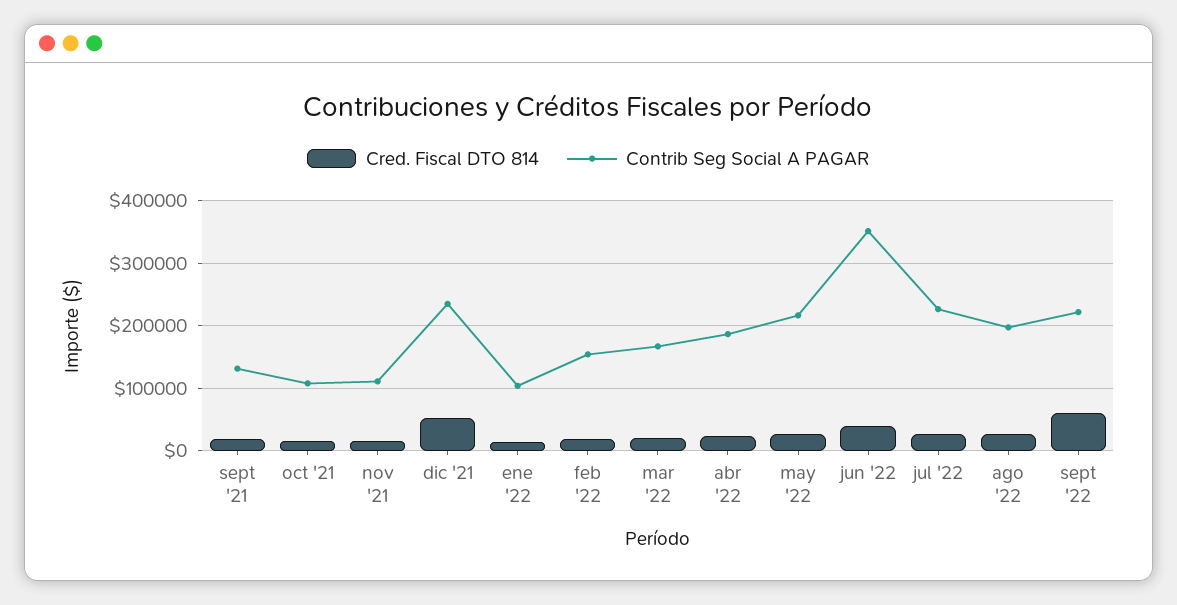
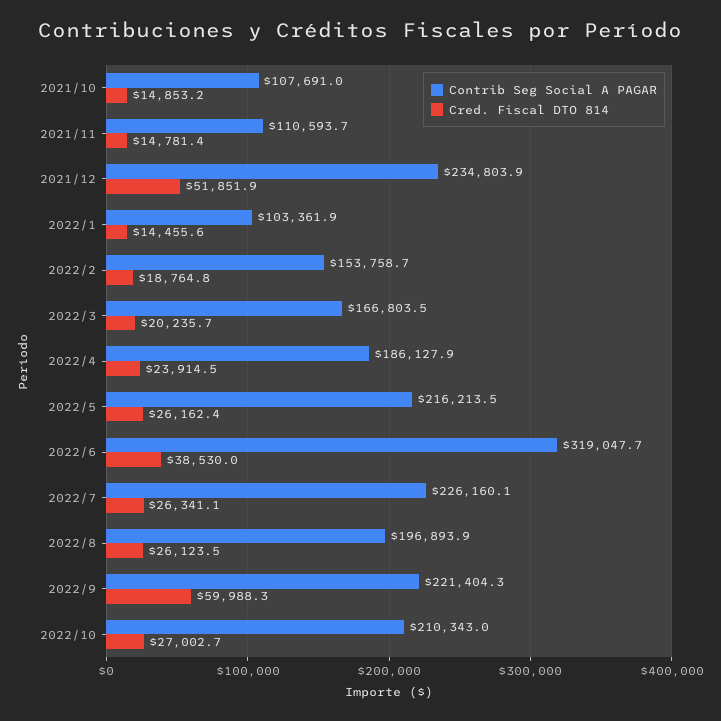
Cred. Fiscal DTO 814, sept '21: 20000 -> none
Contrib Seg Social A PAGAR, sept '21: 130000 -> none
Contrib Seg Social A PAGAR, jun '22: 350000 -> 319047.7
Contrib Seg Social A PAGAR, 2022/10: none -> 210343
Cred. Fiscal DTO 814, 2022/10: none -> 27002.7

